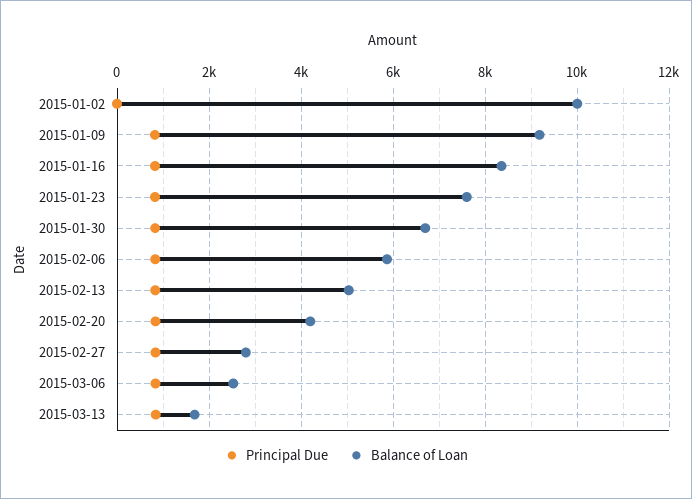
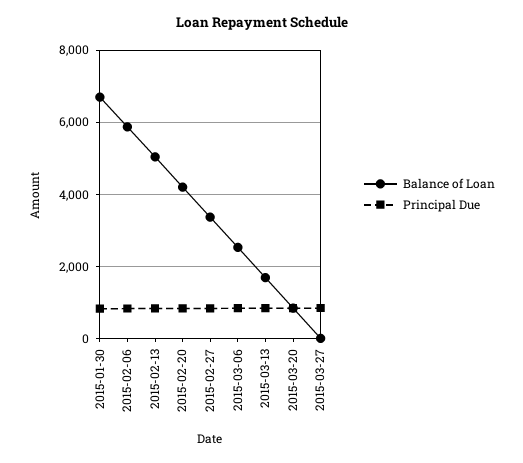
Principal Due, 2015-01-02: 0 -> none
Balance of Loan, 2015-01-02: 10000 -> none
Principal Due, 2015-01-09: 800 -> none
Balance of Loan, 2015-01-09: 9200 -> none
Principal Due, 2015-01-16: 800 -> none
Balance of Loan, 2015-01-16: 8400 -> none
Principal Due, 2015-01-23: 800 -> none
Balance of Loan, 2015-01-23: 7600 -> none
Balance of Loan, 2015-02-27: 2800 -> 3400
Balance of Loan, 2015-03-20: none -> 800
Principal Due, 2015-03-20: none -> 800
Balance of Loan, 2015-03-27: none -> 0
Principal Due, 2015-03-27: none -> 800

